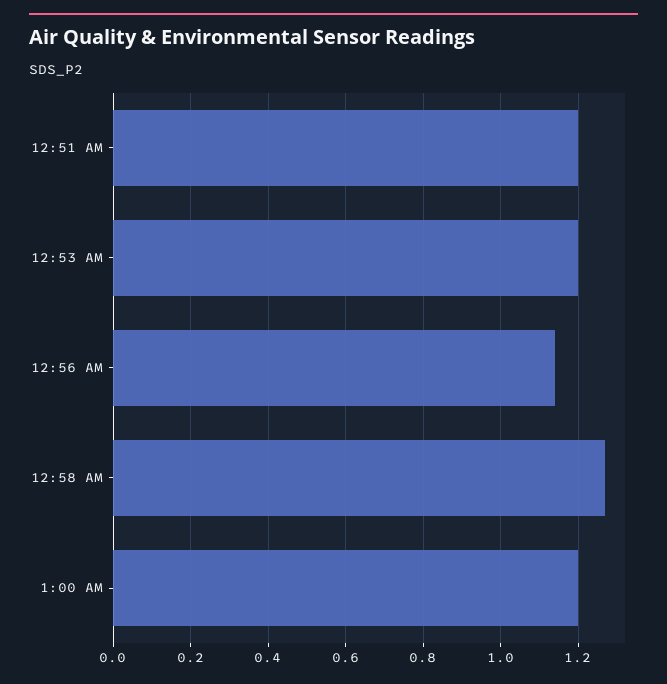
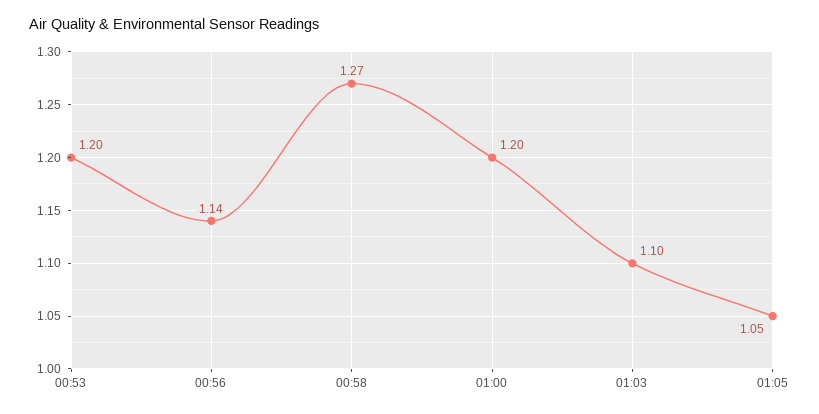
12:51 AM: 1.2 -> none
01:03: none -> 1.1
01:05: none -> 1.05

